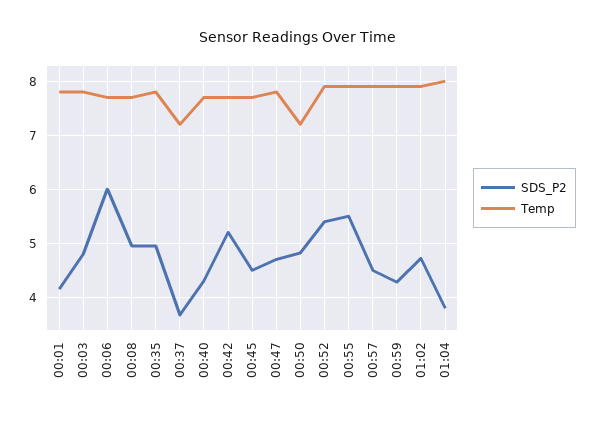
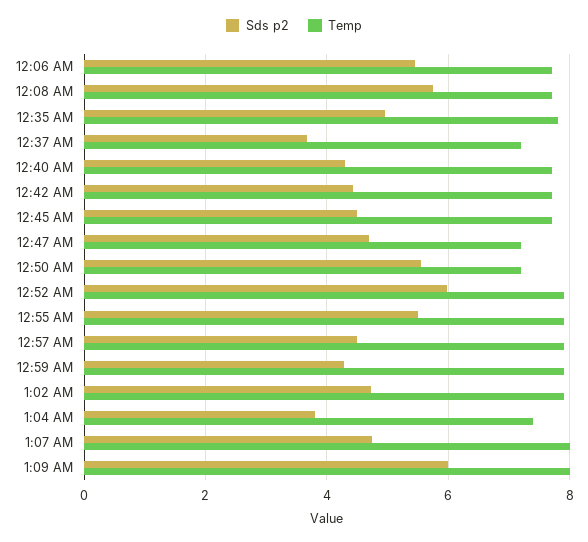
SDS_P2, 00:01: 4.2 -> none
Temp, 00:01: 7.8 -> none
SDS_P2, 00:03: 4.8 -> none
Temp, 00:03: 7.8 -> none
SDS_P2, 00:06: 6 -> 5.4
SDS_P2, 00:08: 5 -> 5.8
SDS_P2, 00:42: 5.2 -> 4.4
Temp, 00:47: 7.8 -> 7.2
SDS_P2, 00:50: 4.8 -> 5.6
SDS_P2, 00:52: 5.4 -> 6
Temp, 01:04: 8 -> 7.4
SDS_P2, 1:07 AM: none -> 4.8
Temp, 1:07 AM: none -> 8
SDS_P2, 1:09 AM: none -> 6
Temp, 1:09 AM: none -> 8

